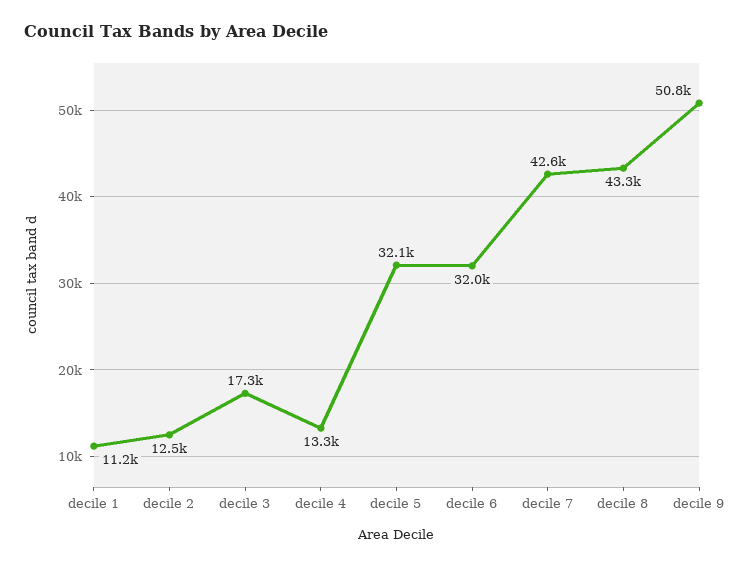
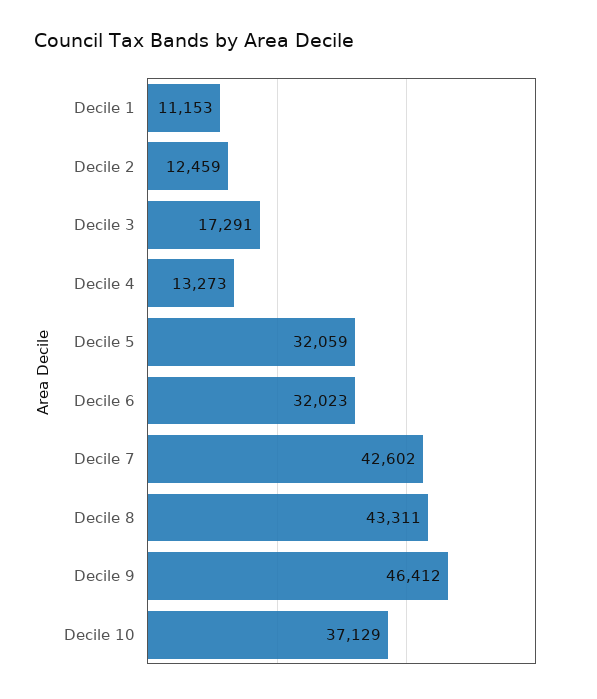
decile 9: 50800 -> 46412
Decile 10: none -> 37129

